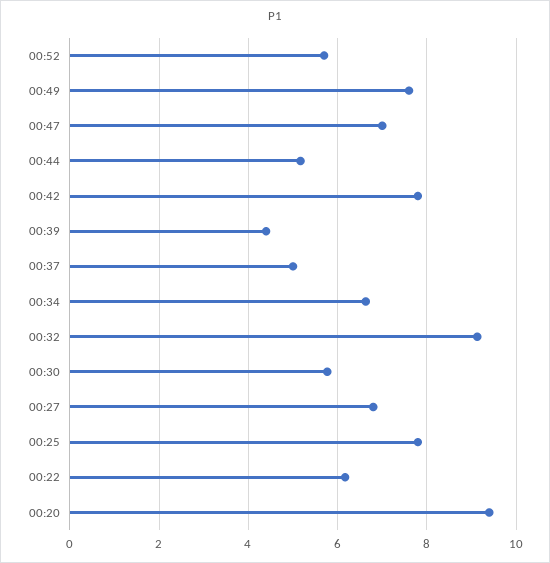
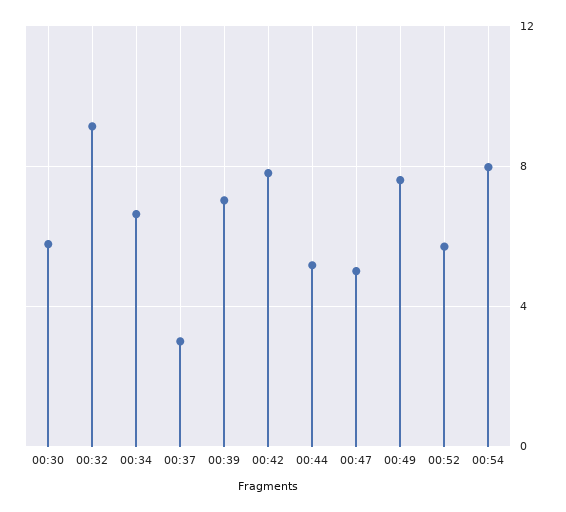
00:47: 7 -> 5
00:39: 4.4 -> 7
00:37: 5 -> 3
00:27: 6.8 -> none
00:25: 7.8 -> none
00:22: 6.2 -> none
00:20: 9.4 -> none
00:54: none -> 8

